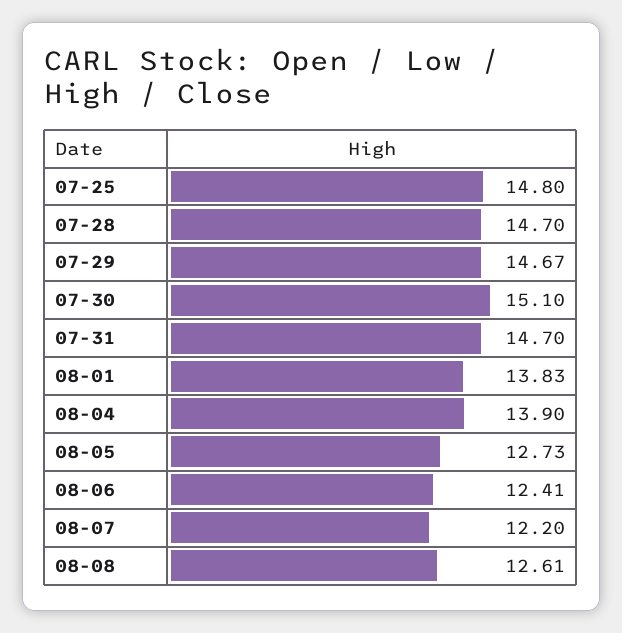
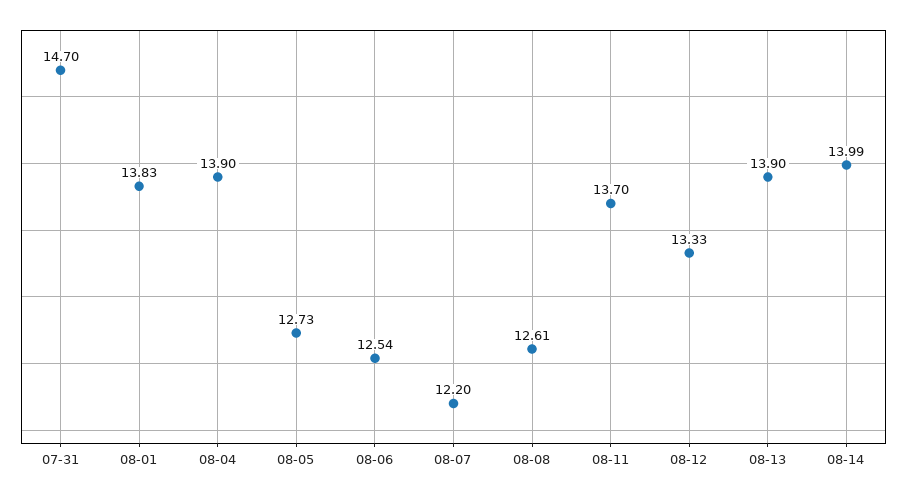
07-25: 14.8 -> none
07-28: 14.7 -> none
07-29: 14.67 -> none
07-30: 15.1 -> none
08-06: 12.41 -> 12.54
08-11: none -> 13.7
08-12: none -> 13.33
08-13: none -> 13.9
08-14: none -> 13.99

